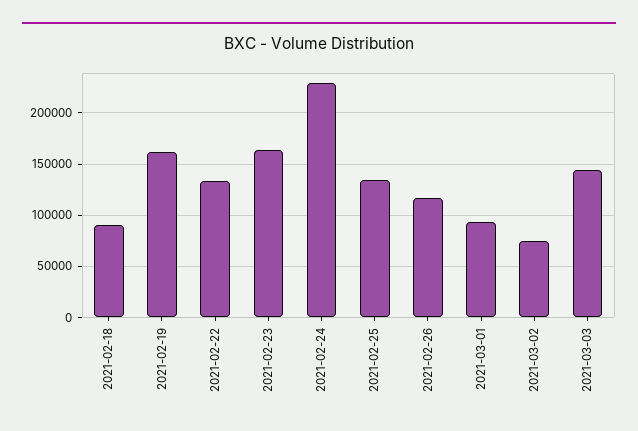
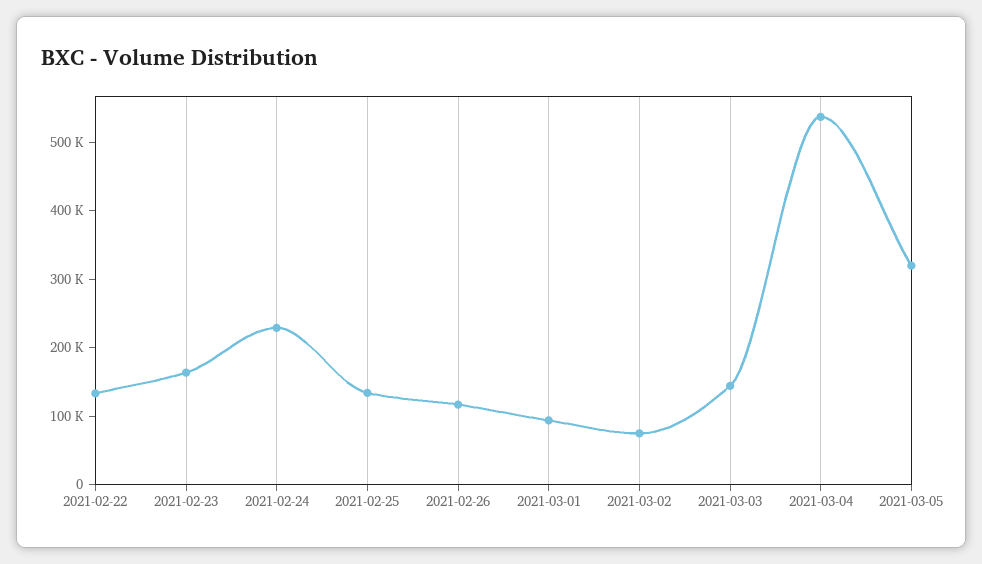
2021-02-18: 90000 -> none
2021-02-19: 160000 -> none
2021-03-04: none -> 540000
2021-03-05: none -> 320000

